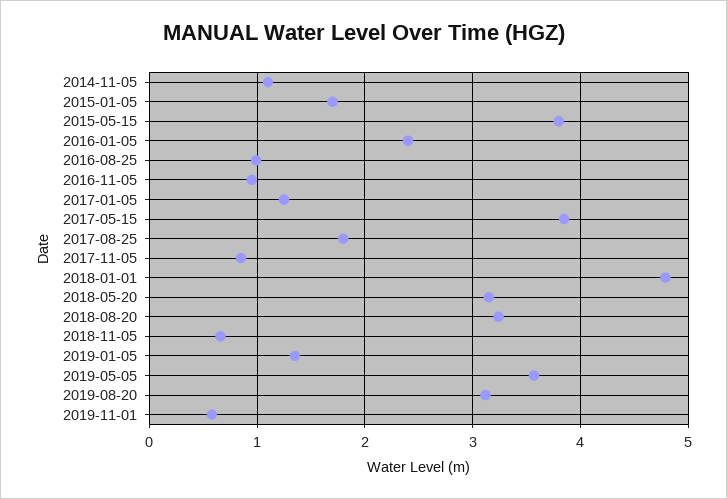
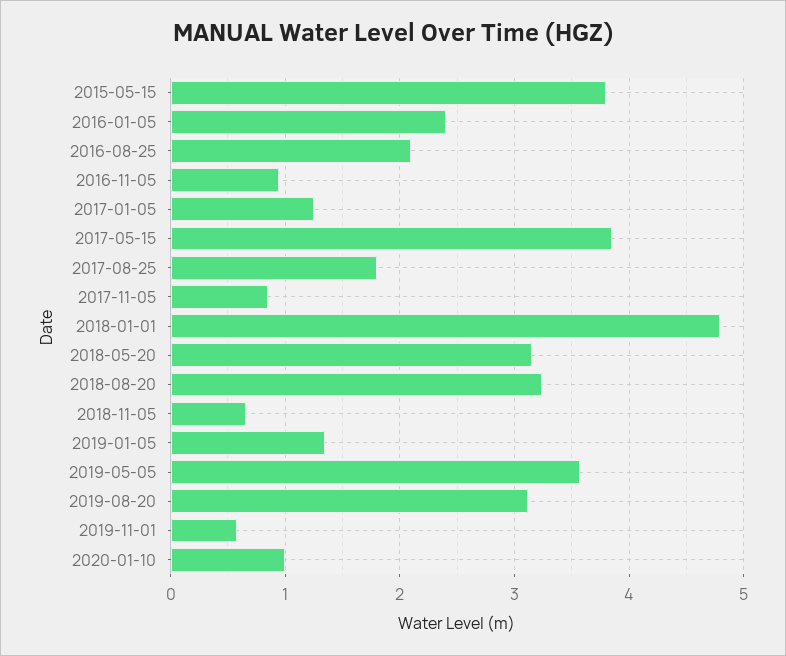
2014-11-05: 1.1 -> none
2015-01-05: 1.7 -> none
2016-08-25: 1 -> 2.1
2020-01-10: none -> 1

